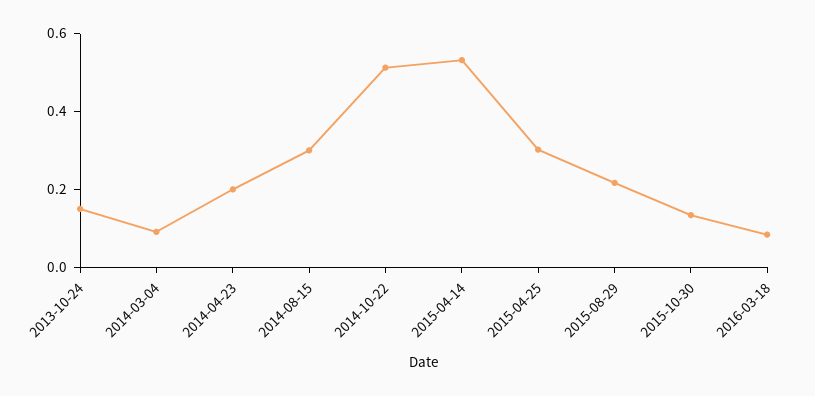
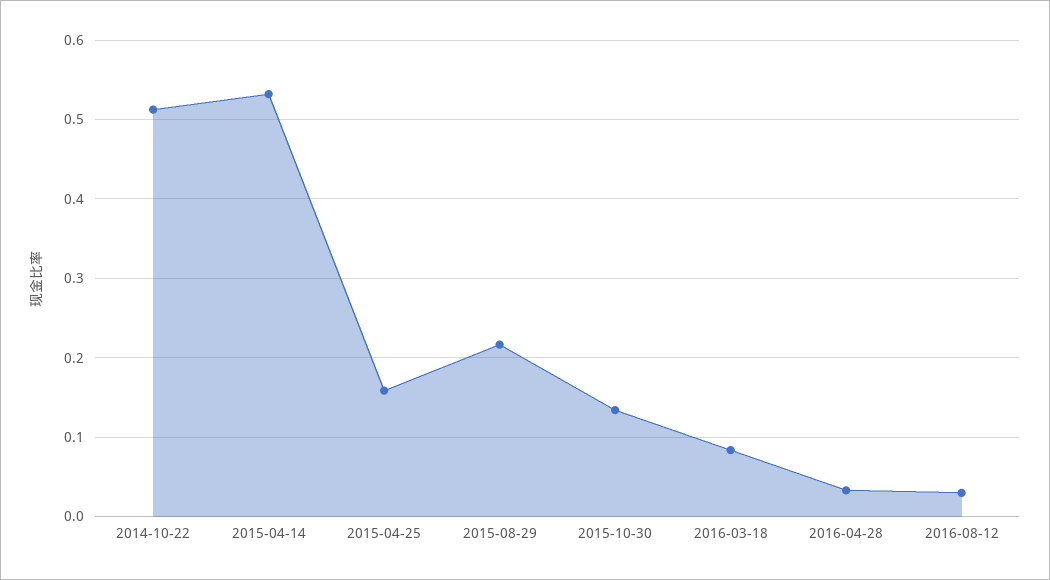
2013-10-24: 0.15 -> none
2014-03-04: 0.1 -> none
2014-04-23: 0.2 -> none
2014-08-15: 0.3 -> none
2015-04-25: 0.3 -> 0.16
2016-04-28: none -> 0.03
2016-08-12: none -> 0.03

